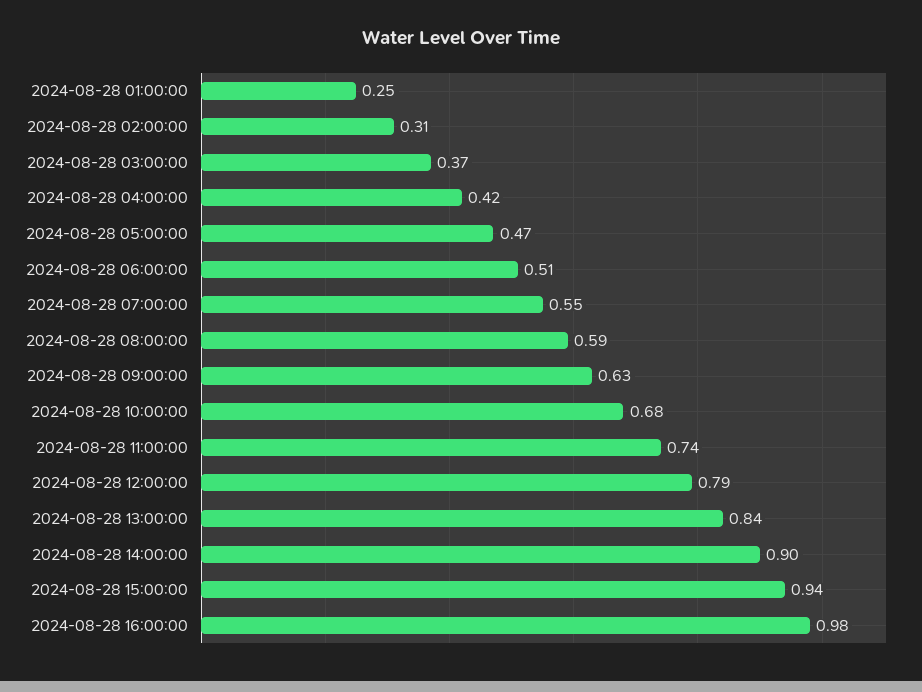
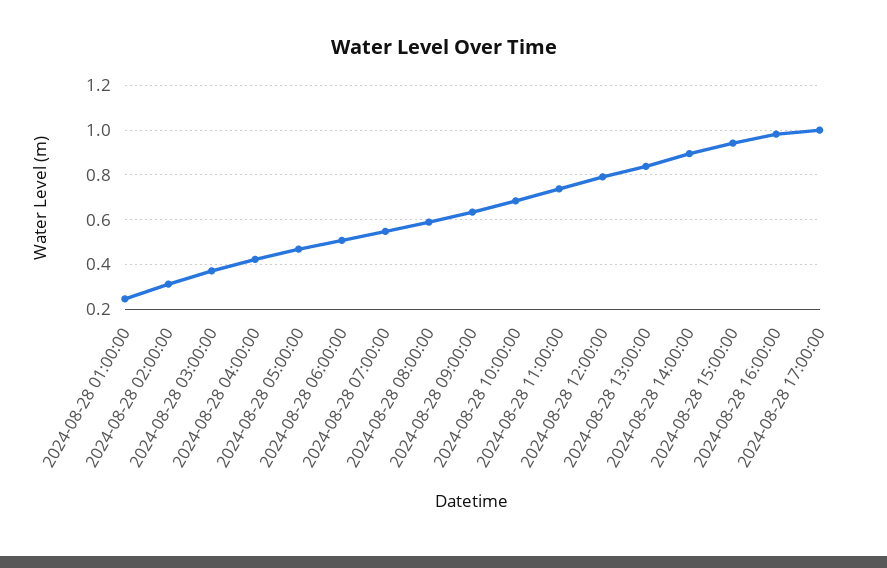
2024-08-28 17:00:00: none -> 1

